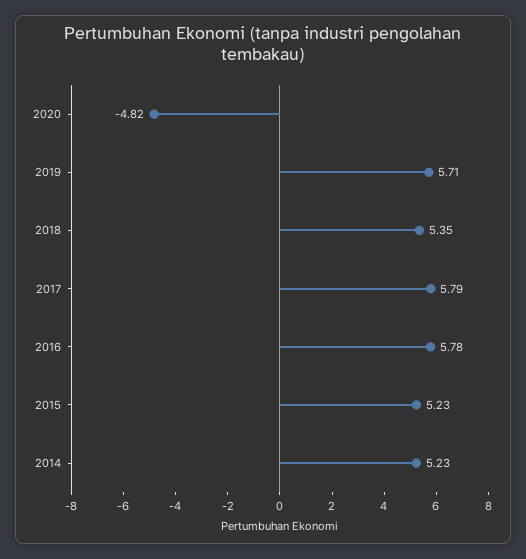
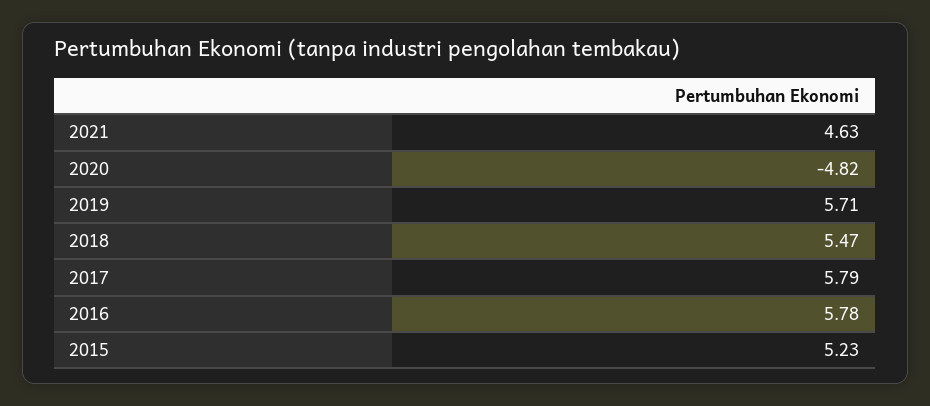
2018: 5.35 -> 5.47
2014: 5.23 -> none
2021: none -> 4.63

